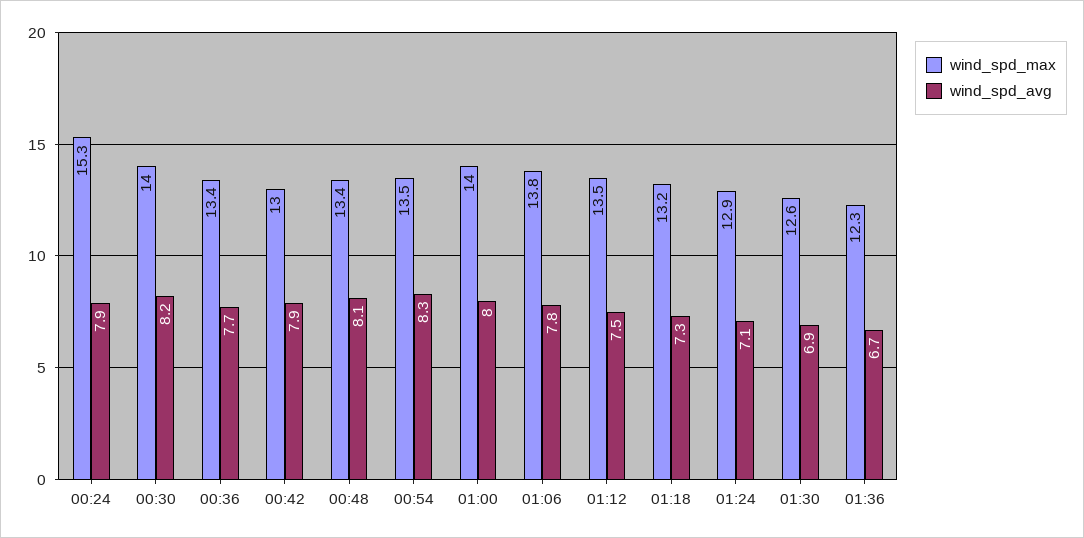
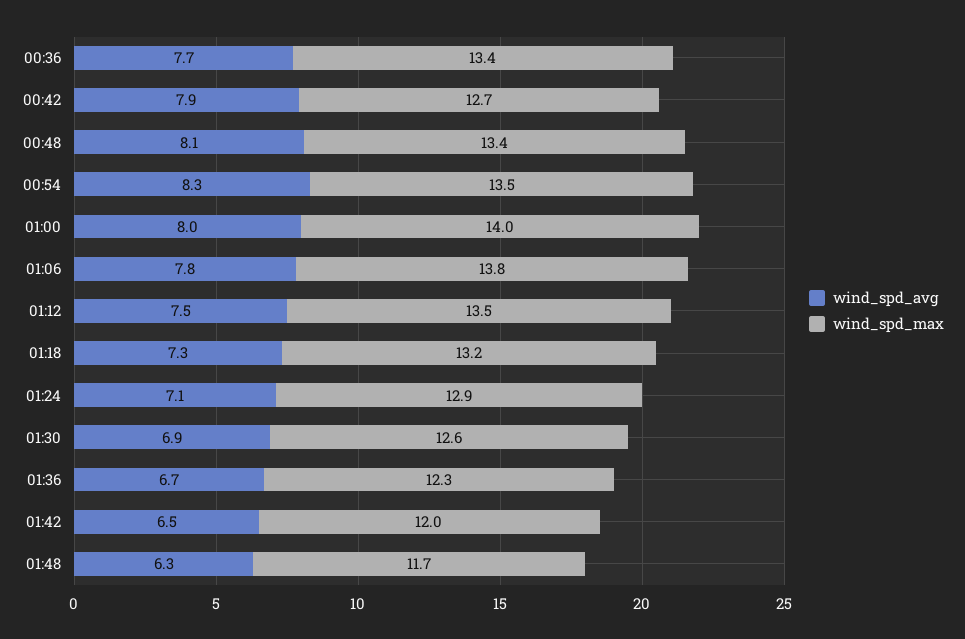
wind_spd_max, 00:24: 15.3 -> none
wind_spd_avg, 00:24: 7.9 -> none
wind_spd_max, 00:30: 14 -> none
wind_spd_avg, 00:30: 8.2 -> none
wind_spd_max, 00:42: 13 -> 12.7
wind_spd_avg, 01:42: none -> 6.5
wind_spd_max, 01:42: none -> 12
wind_spd_avg, 01:48: none -> 6.3
wind_spd_max, 01:48: none -> 11.7

